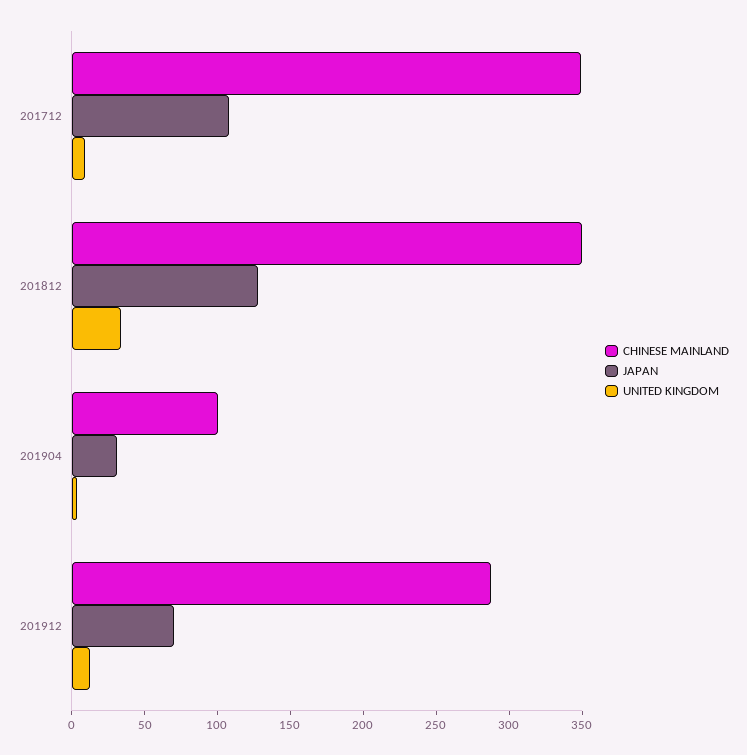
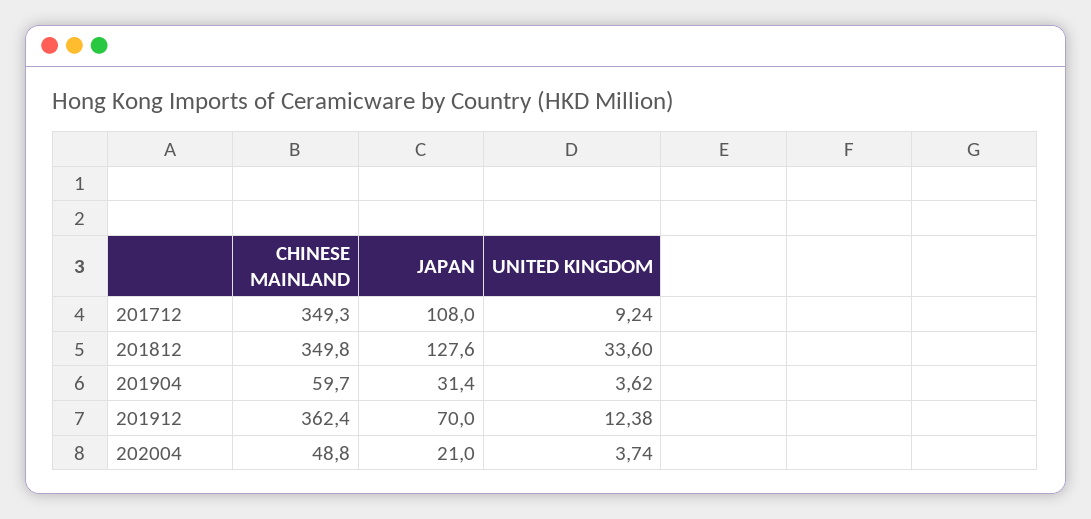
CHINESE MAINLAND, 201904: 100 -> 59.7
CHINESE MAINLAND, 201912: 290 -> 362.4
CHINESE MAINLAND, 202004: none -> 48.8
JAPAN, 202004: none -> 21
UNITED KINGDOM, 202004: none -> 3.74

